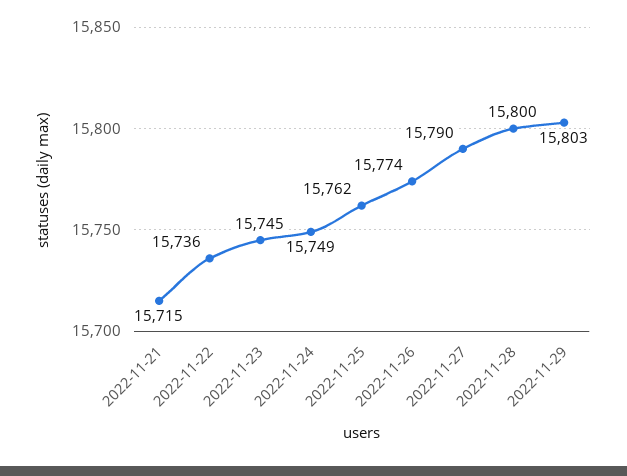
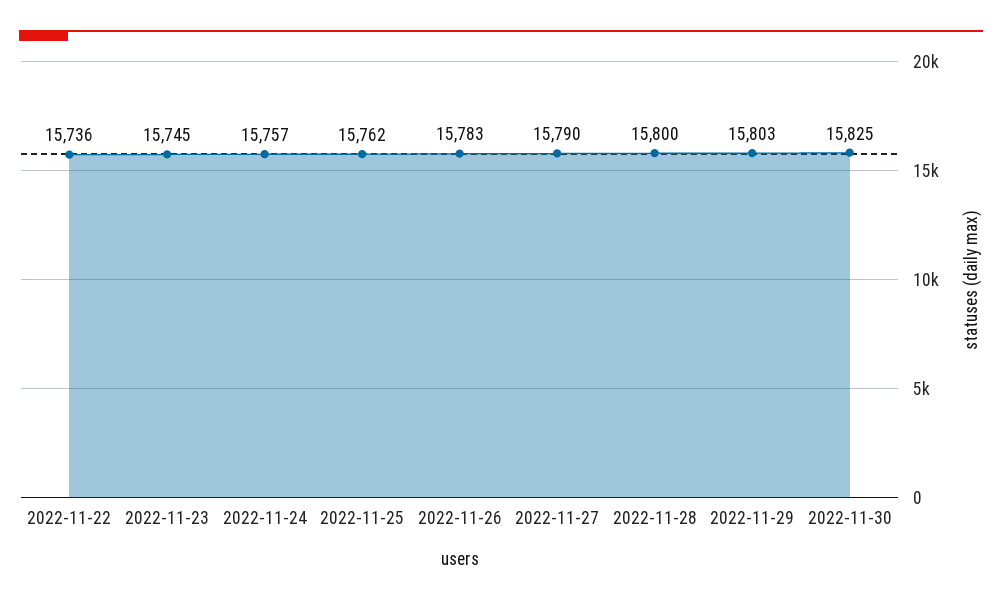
2022-11-21: 15715 -> none
2022-11-24: 15749 -> 15757
2022-11-26: 15774 -> 15783
2022-11-30: none -> 15825

